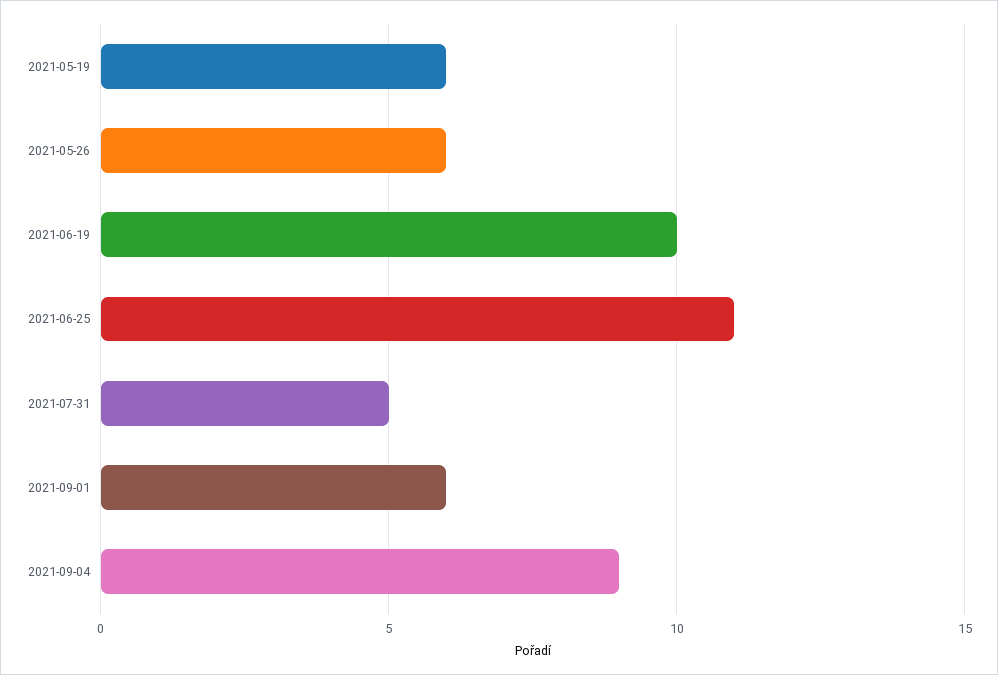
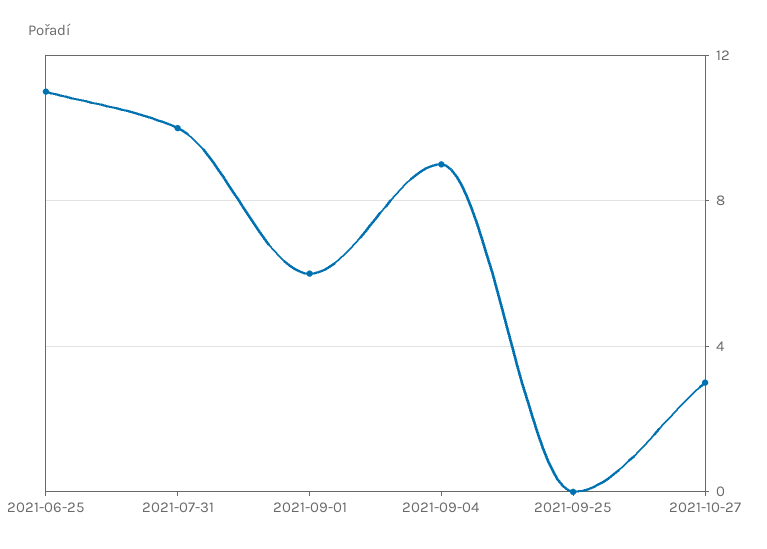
2021-05-19: 6 -> none
2021-05-26: 6 -> none
2021-06-19: 10 -> none
2021-07-31: 5 -> 10
2021-09-25: none -> 0
2021-10-27: none -> 3

